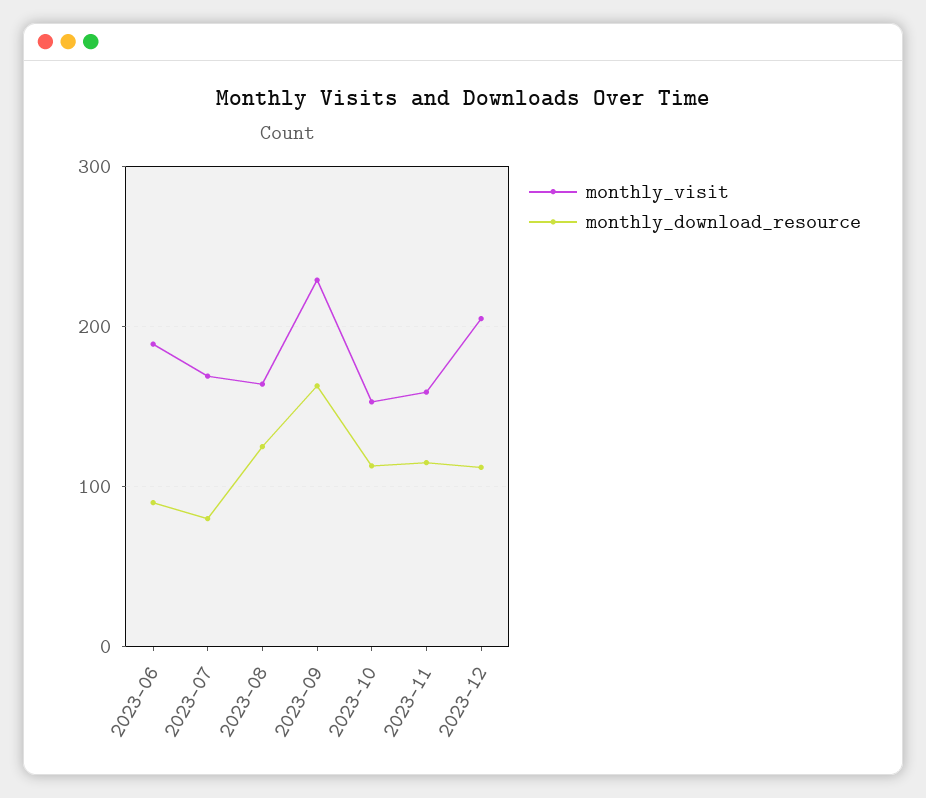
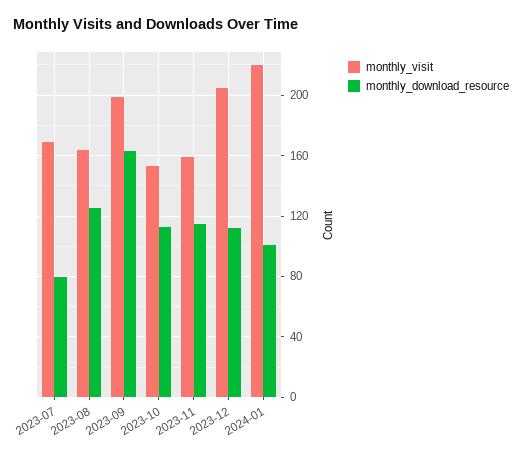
monthly_visit, 2023-06: 190 -> none
monthly_download_resource, 2023-06: 90 -> none
monthly_visit, 2023-09: 230 -> 200
monthly_visit, 2024-01: none -> 220
monthly_download_resource, 2024-01: none -> 100

